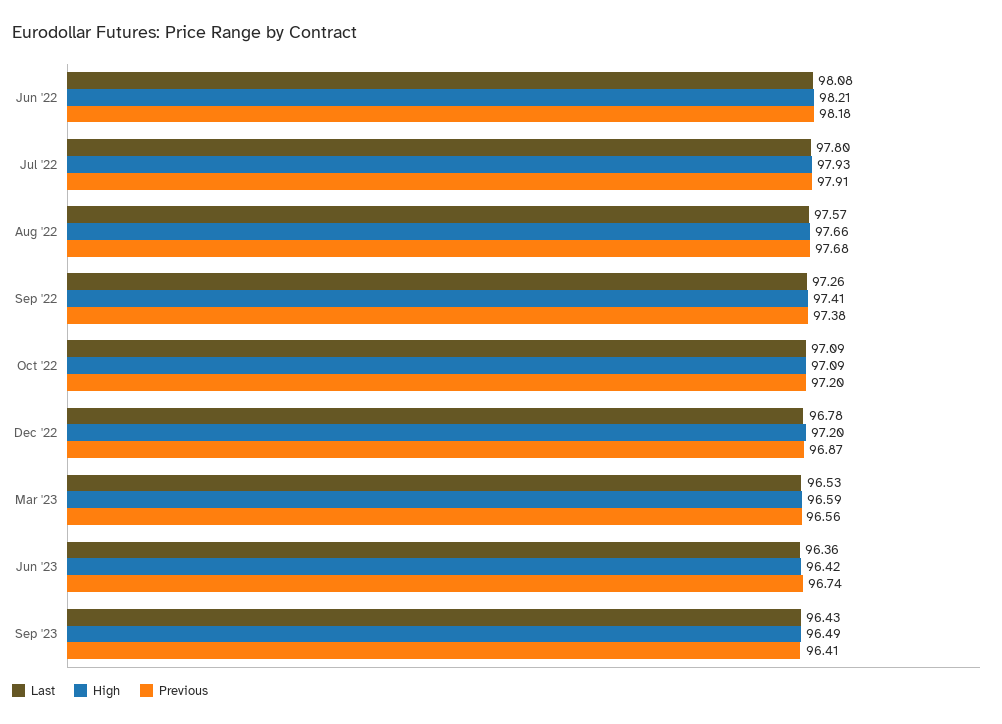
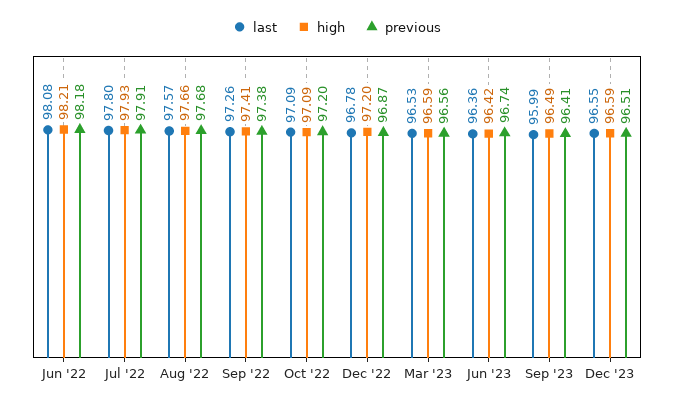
Last, Sep '23: 96.43 -> 95.99
Last, Dec '23: none -> 96.55
High, Dec '23: none -> 96.59
Previous, Dec '23: none -> 96.51

